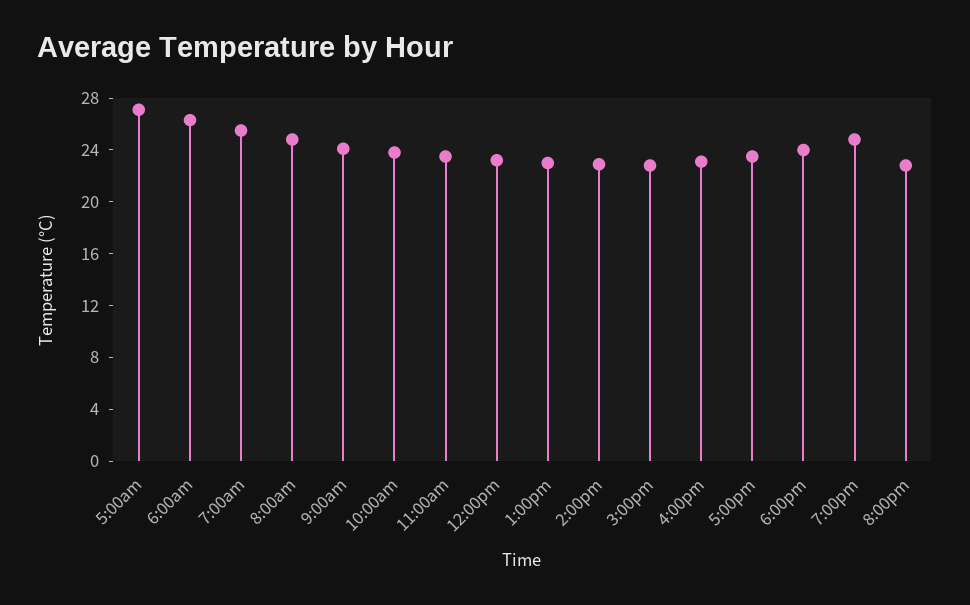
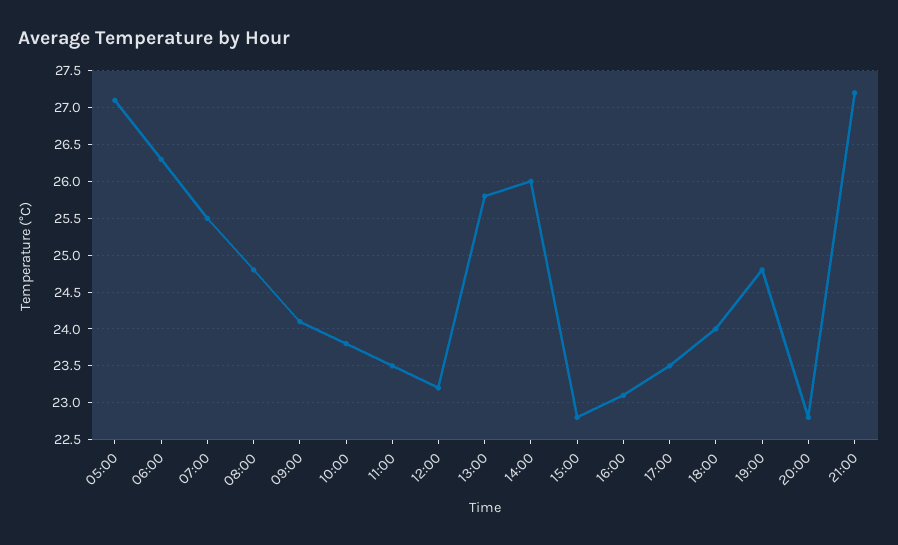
1:00pm: 23 -> 25.8
2:00pm: 23 -> 26
21:00: none -> 27.2

